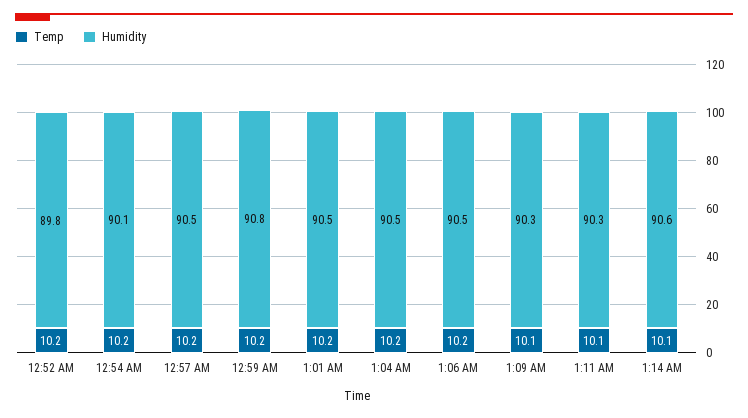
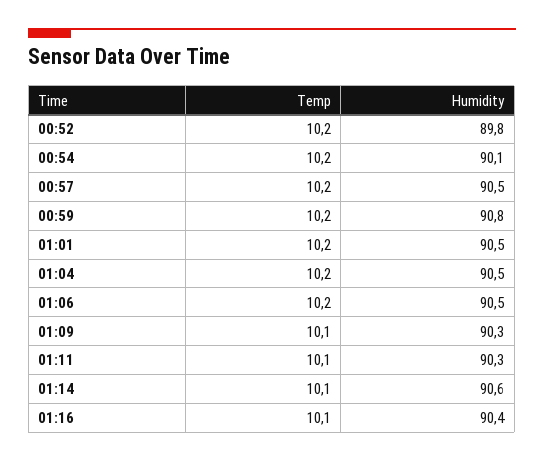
Temp, 01:16: none -> 10.1
Humidity, 01:16: none -> 90.4

